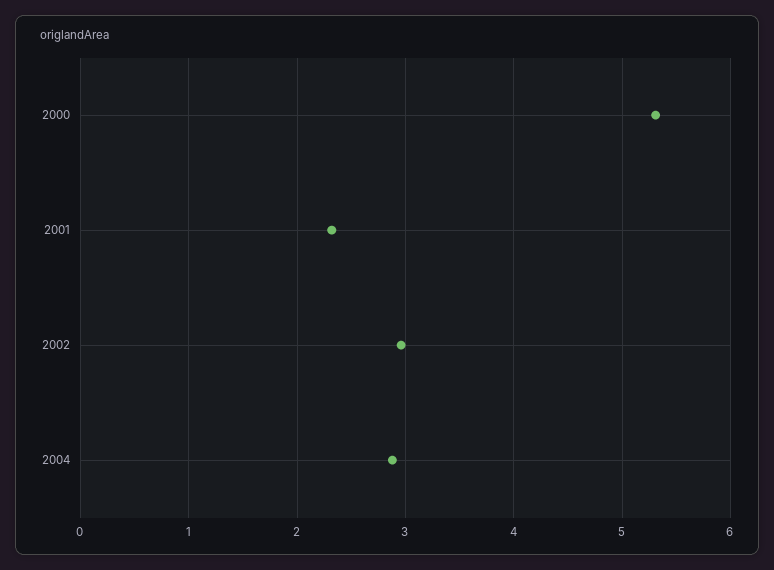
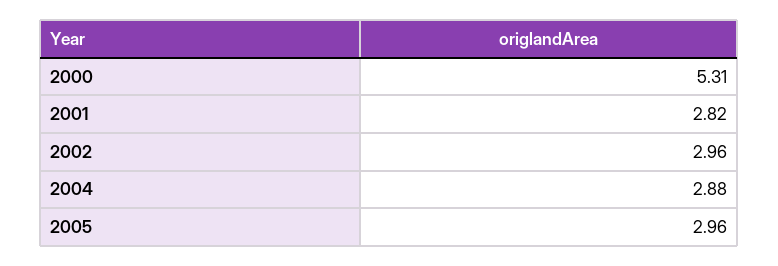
2001: 2.3 -> 2.82
2005: none -> 2.96

